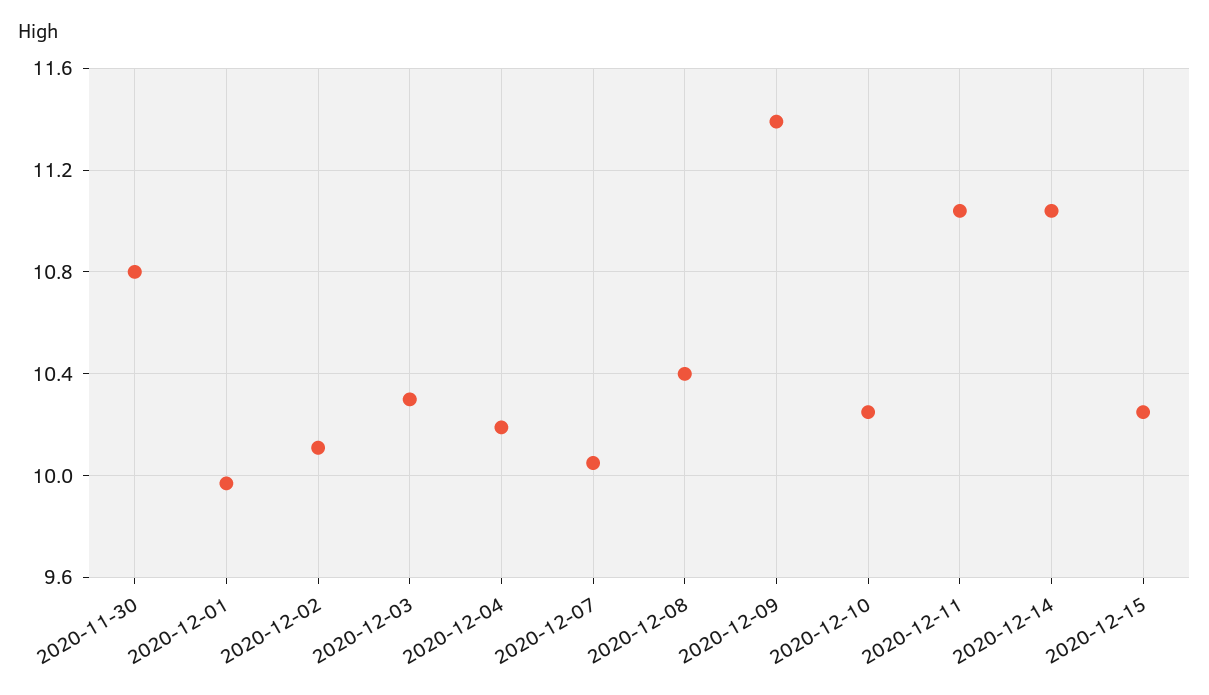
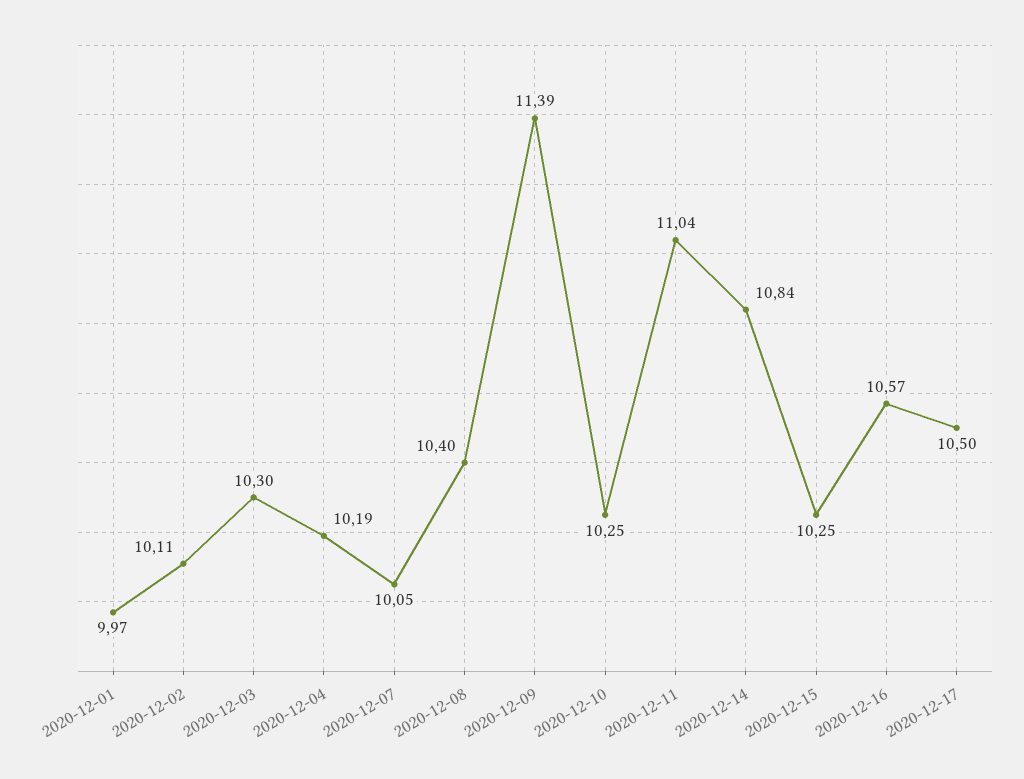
2020-11-30: 10.8 -> none
2020-12-14: 11.05 -> 10.84
2020-12-16: none -> 10.57
2020-12-17: none -> 10.5

